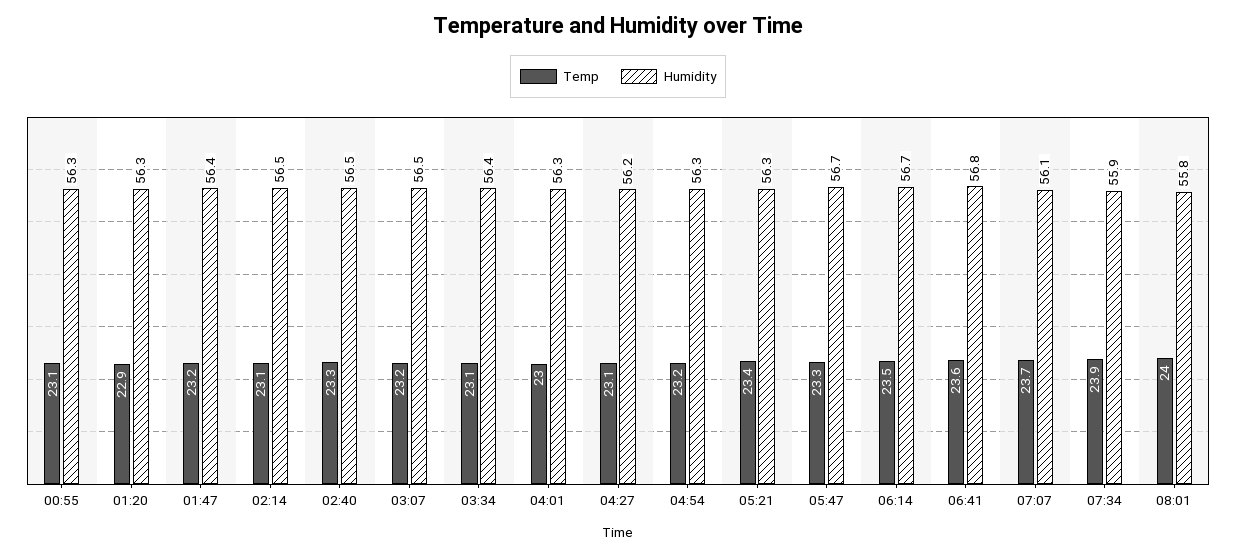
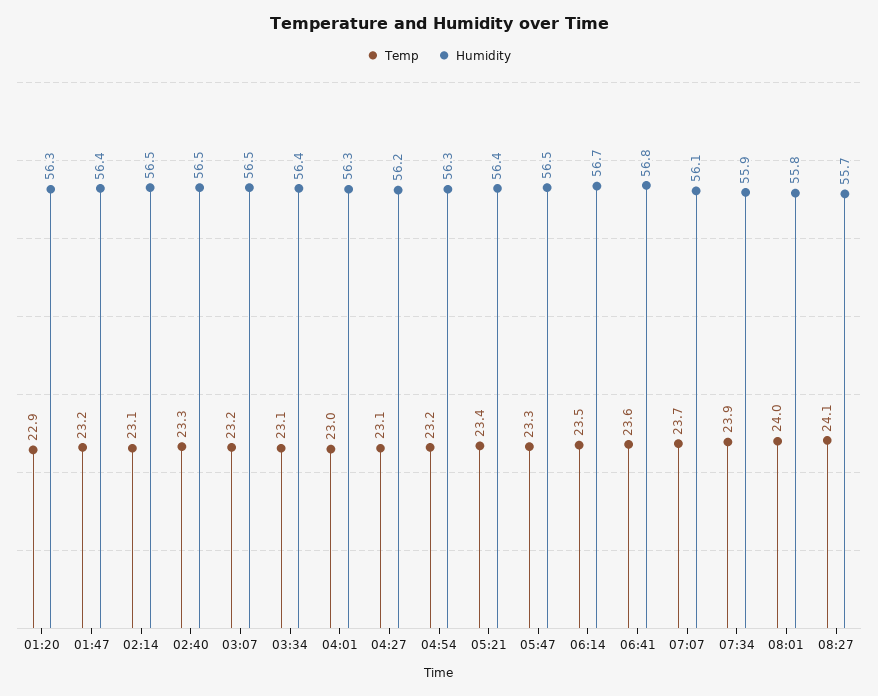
Temp, 00:55: 23.1 -> none
Humidity, 00:55: 56.3 -> none
Humidity, 05:21: 56.3 -> 56.4
Humidity, 05:47: 56.7 -> 56.5
Temp, 08:27: none -> 24.1
Humidity, 08:27: none -> 55.7

